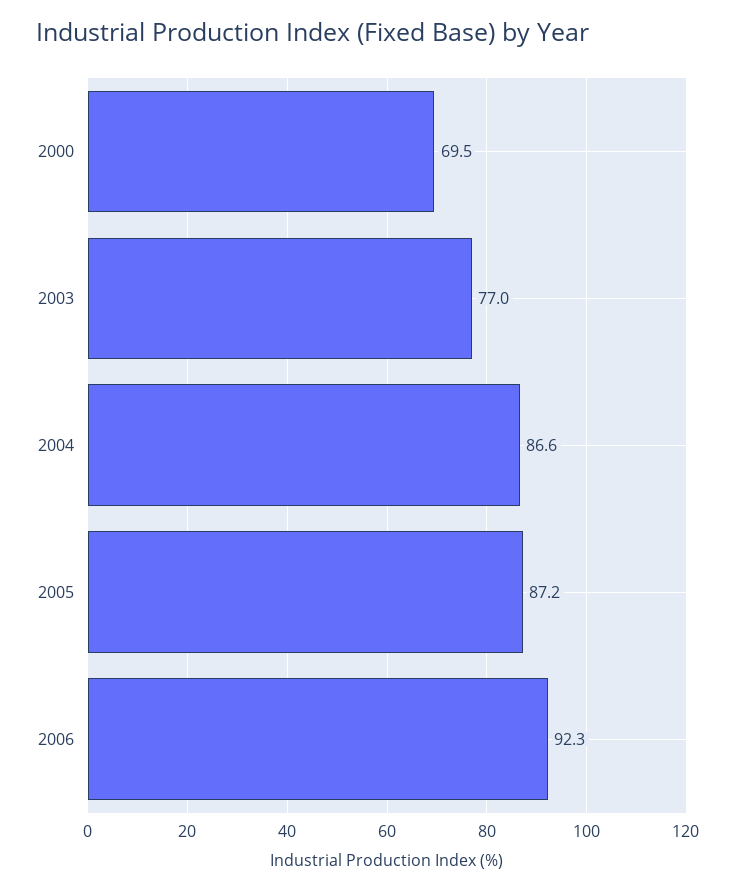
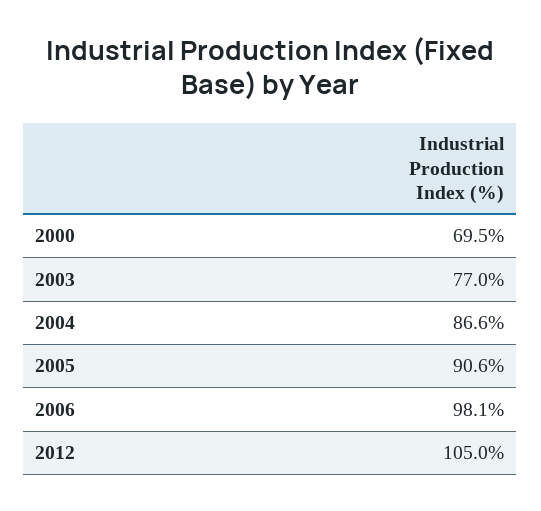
2005: 87.2 -> 90.6
2006: 92.3 -> 98.1
2012: none -> 105

